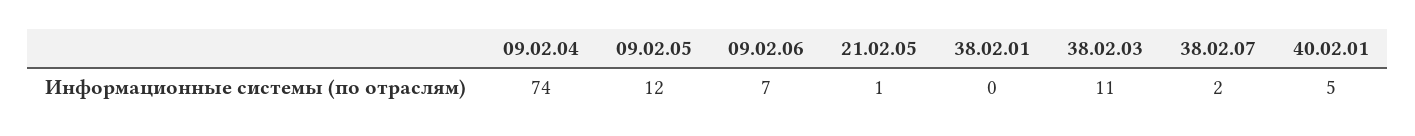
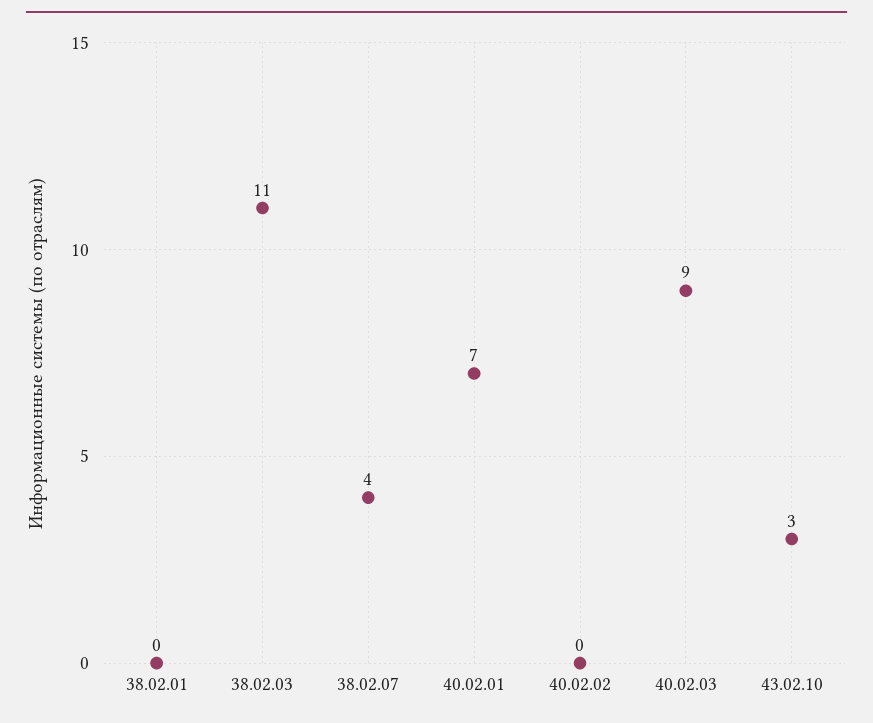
09.02.04: 74 -> none
09.02.05: 12 -> none
09.02.06: 7 -> none
21.02.05: 1 -> none
38.02.07: 2 -> 4
40.02.01: 5 -> 7
40.02.02: none -> 0
40.02.03: none -> 9
43.02.10: none -> 3

